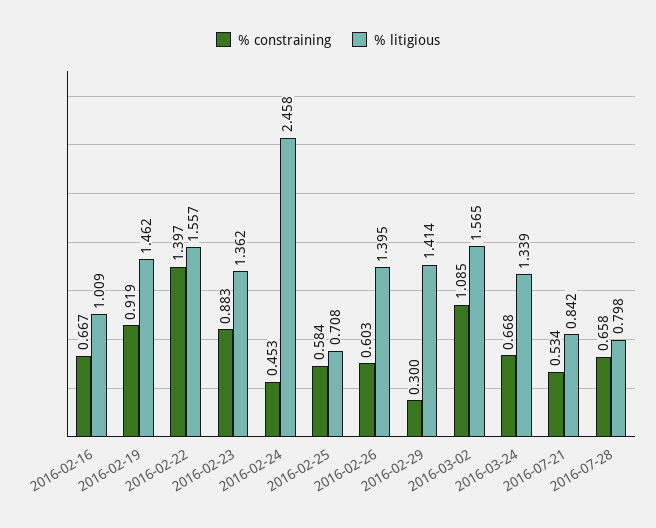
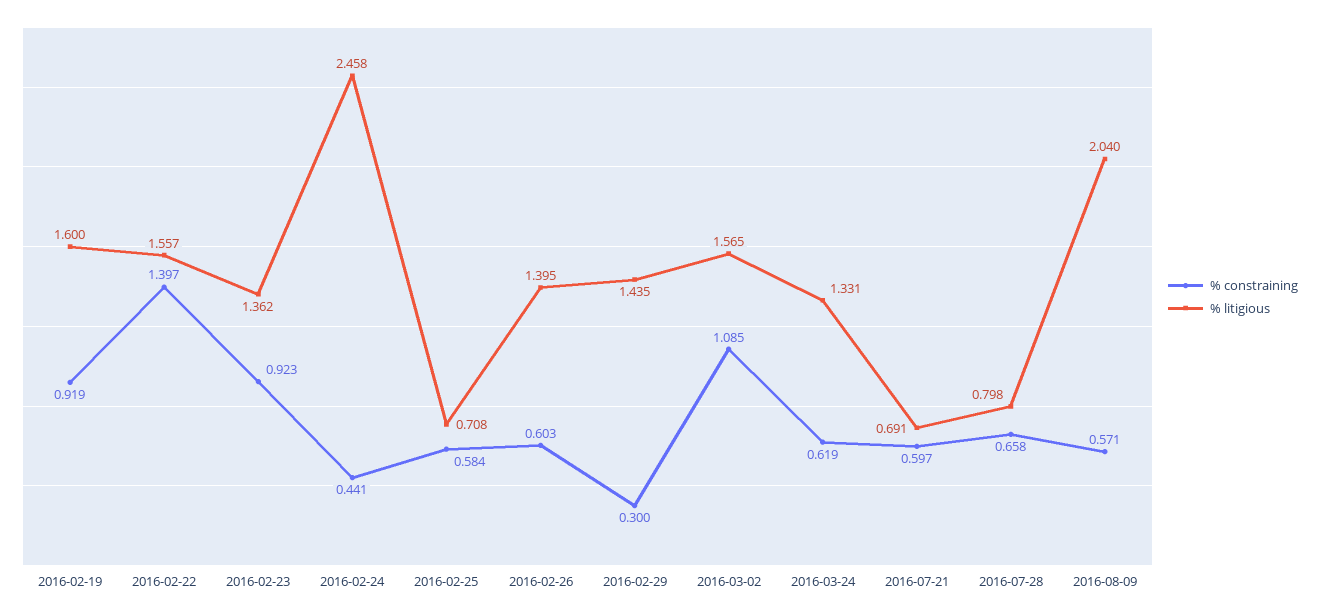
% constraining, 2016-02-16: 0.667 -> none
% litigious, 2016-02-16: 1.009 -> none
% litigious, 2016-02-19: 1.462 -> 1.6
% constraining, 2016-02-23: 0.883 -> 0.923
% constraining, 2016-02-24: 0.453 -> 0.441
% litigious, 2016-02-29: 1.414 -> 1.435
% constraining, 2016-03-24: 0.668 -> 0.619
% litigious, 2016-03-24: 1.339 -> 1.331
% constraining, 2016-07-21: 0.534 -> 0.597
% litigious, 2016-07-21: 0.842 -> 0.691
% constraining, 2016-08-09: none -> 0.571
% litigious, 2016-08-09: none -> 2.04

